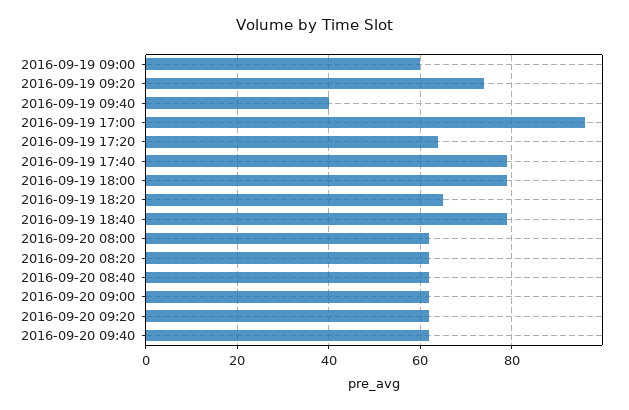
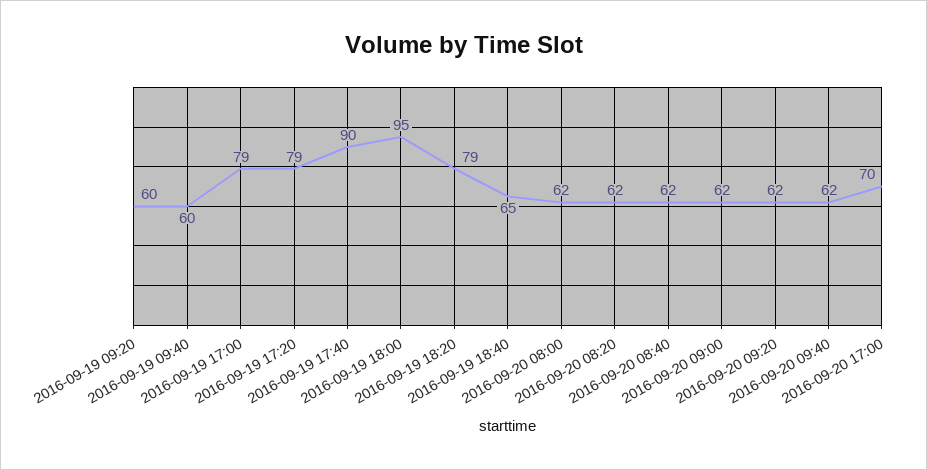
2016-09-19 09:00: 60 -> none
2016-09-19 09:20: 75 -> 60
2016-09-19 09:40: 40 -> 60
2016-09-19 17:00: 95 -> 79
2016-09-19 17:20: 65 -> 79
2016-09-19 17:40: 80 -> 90
2016-09-19 18:00: 80 -> 95
2016-09-19 18:20: 65 -> 79
2016-09-19 18:40: 80 -> 65
2016-09-20 17:00: none -> 70

